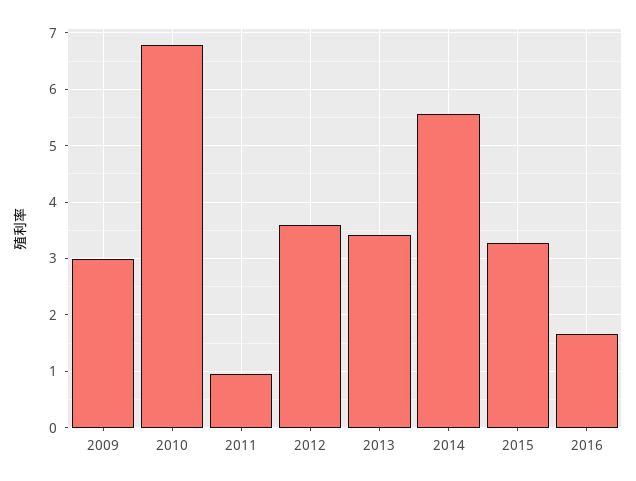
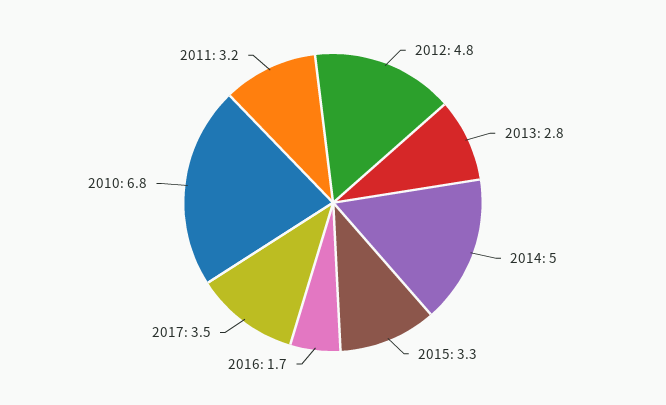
2009: 3 -> none
2011: 1 -> 3.2
2012: 3.6 -> 4.8
2013: 3.4 -> 2.8
2014: 5.6 -> 5
2017: none -> 3.5

